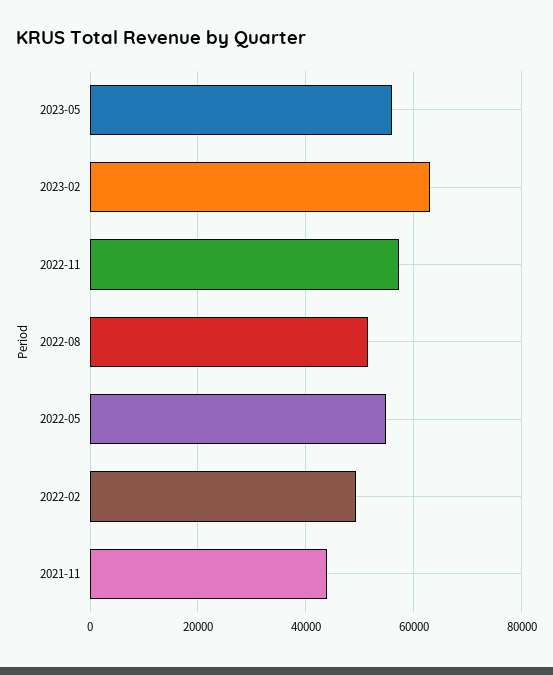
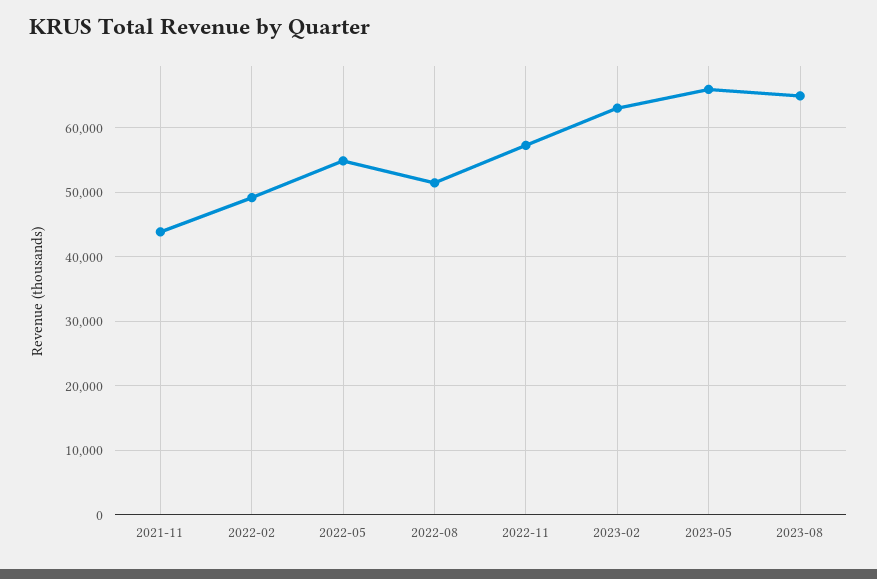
2023-05: 56000 -> 66000
2023-08: none -> 65000

